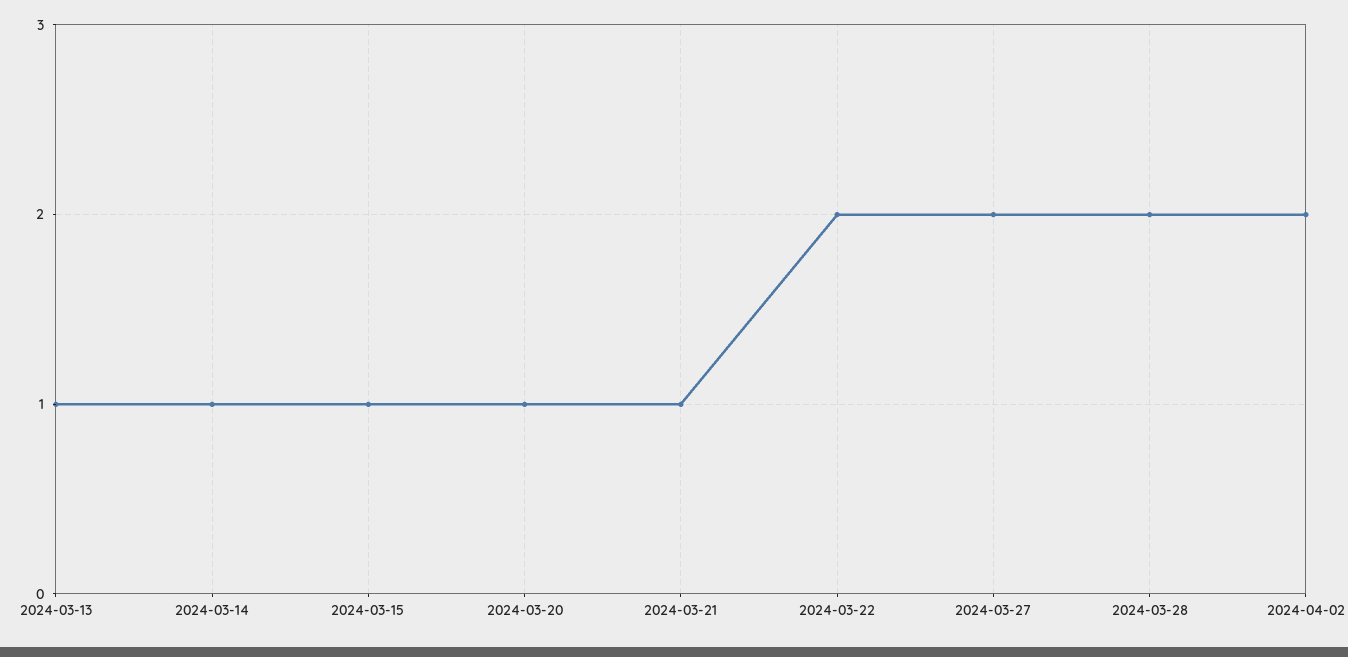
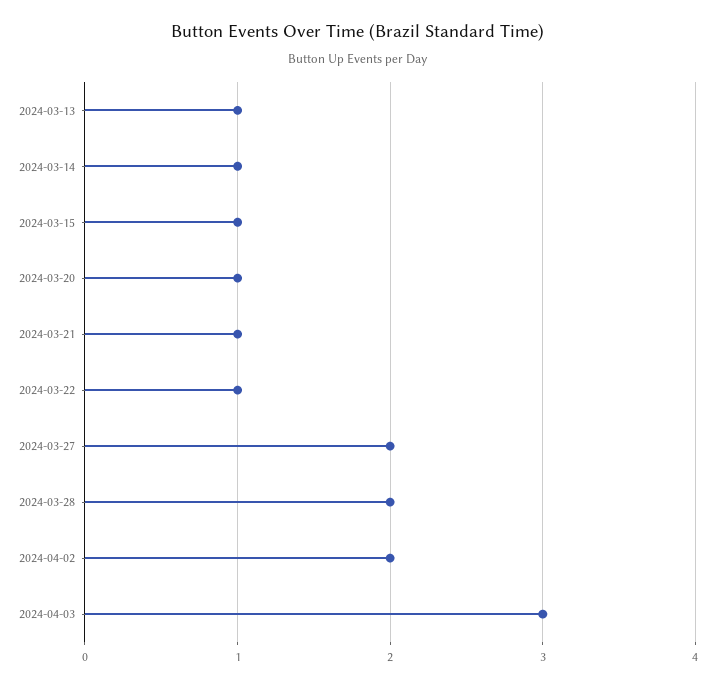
2024-03-22: 2 -> 1
2024-04-03: none -> 3

